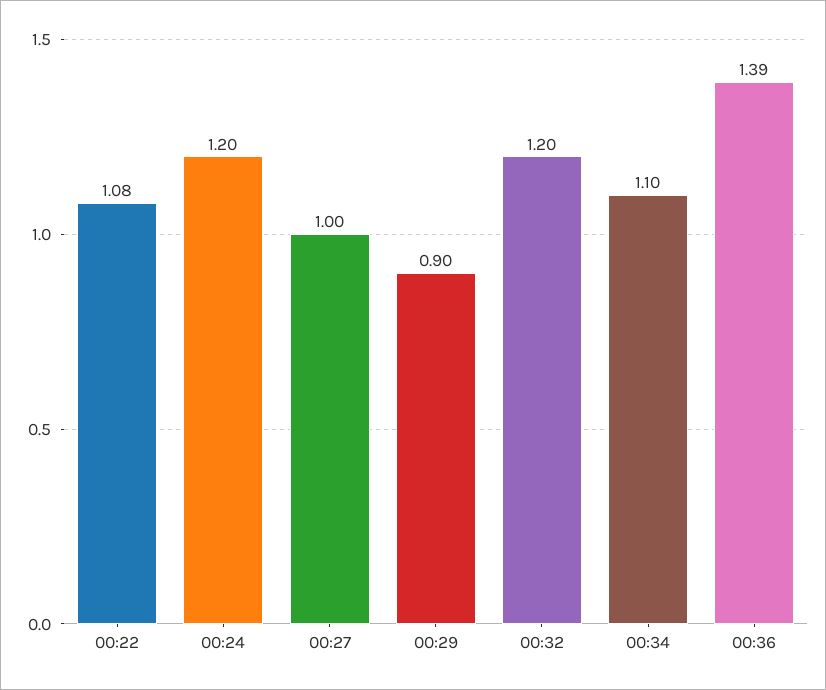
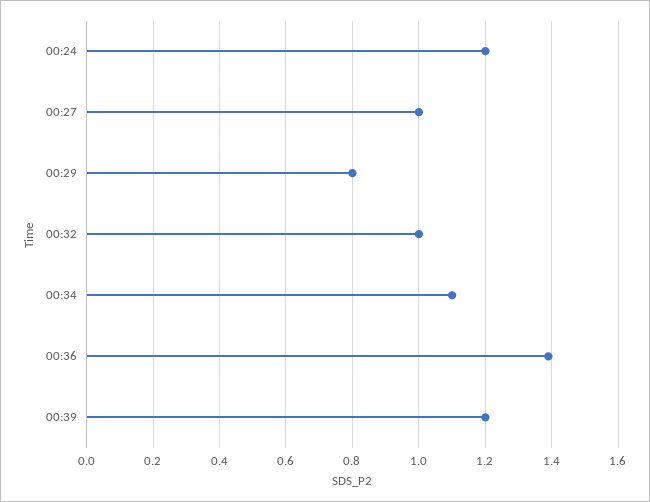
00:22: 1.08 -> none
00:29: 0.9 -> 0.8
00:32: 1.2 -> 1
00:39: none -> 1.2

